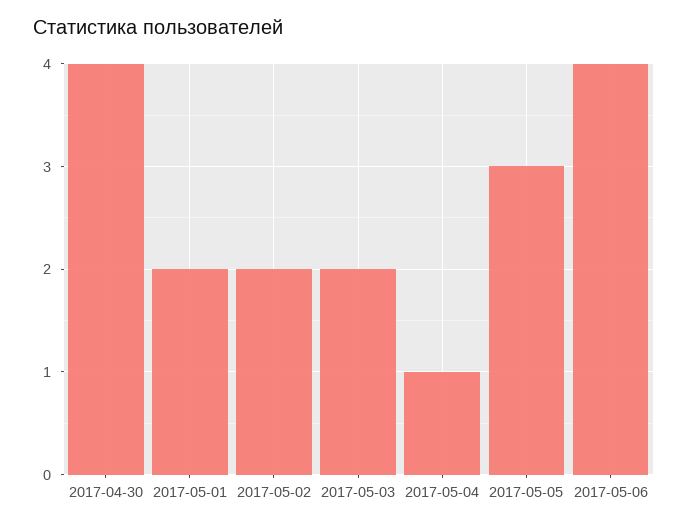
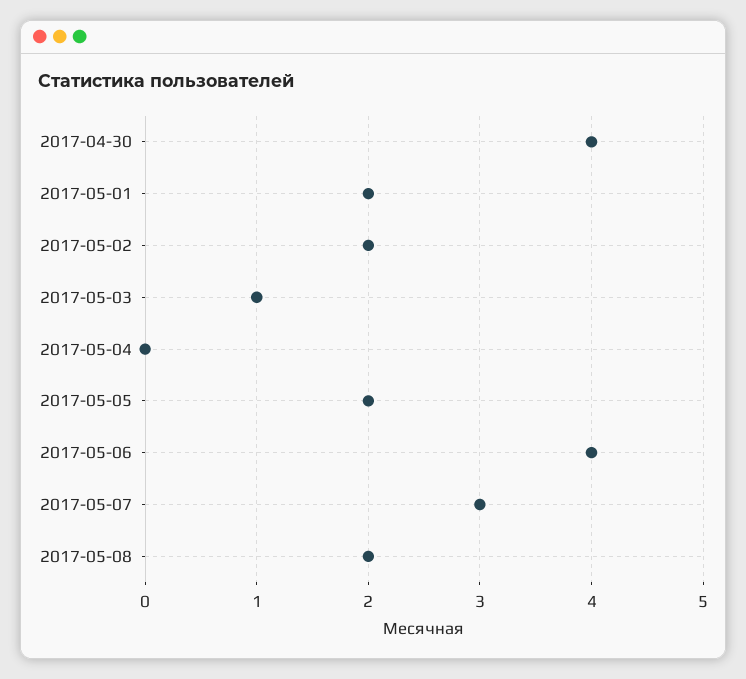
2017-05-03: 2 -> 1
2017-05-04: 1 -> 0
2017-05-05: 3 -> 2
2017-05-07: none -> 3
2017-05-08: none -> 2

